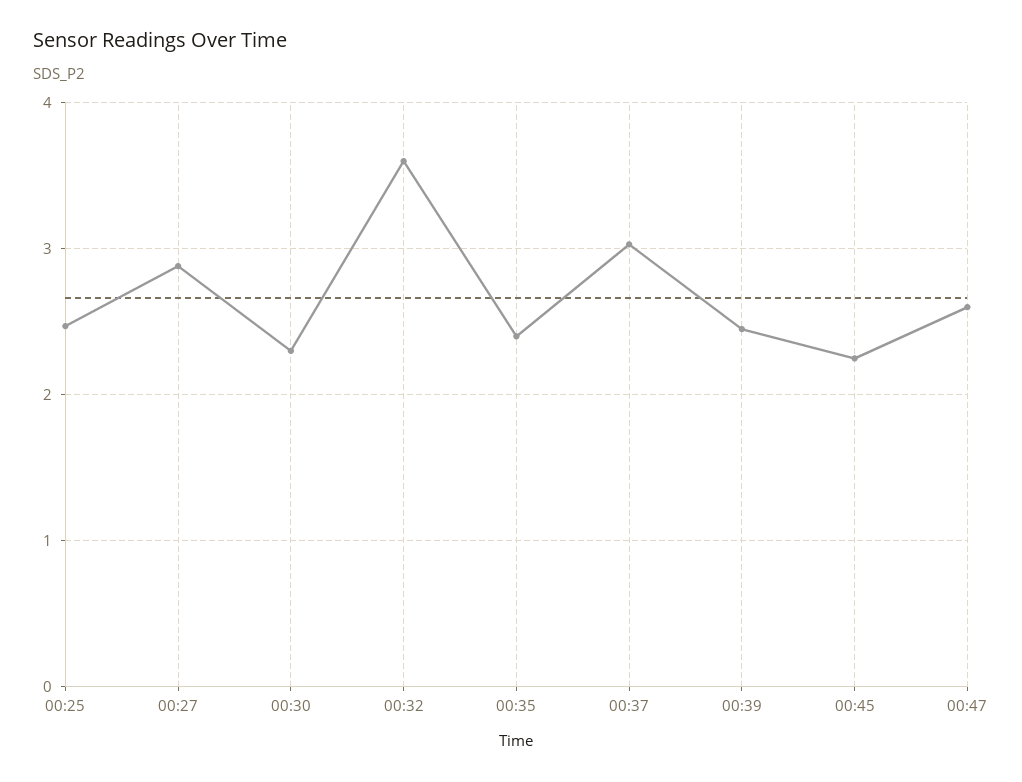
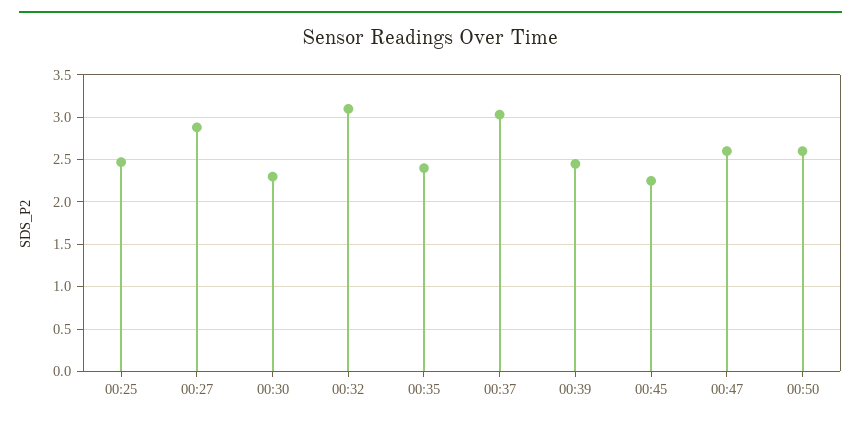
00:32: 3.6 -> 3.1
00:50: none -> 2.6

